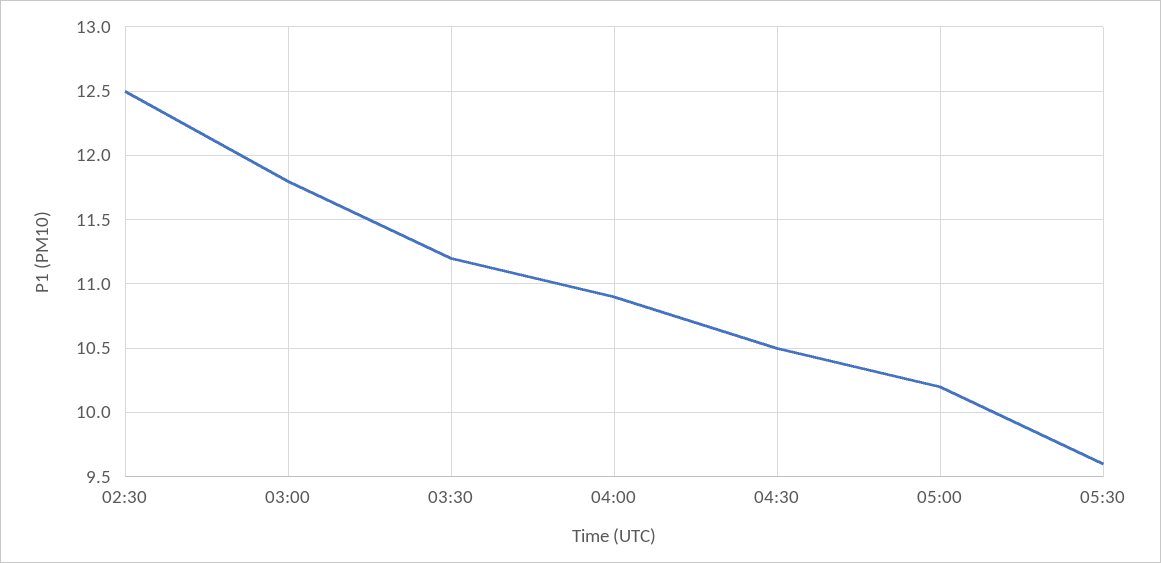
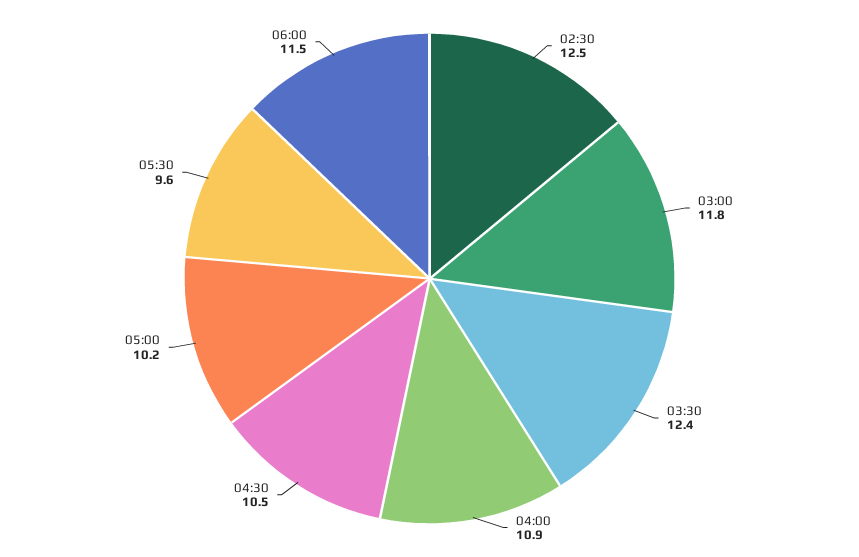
03:30: 11.2 -> 12.4
06:00: none -> 11.5

